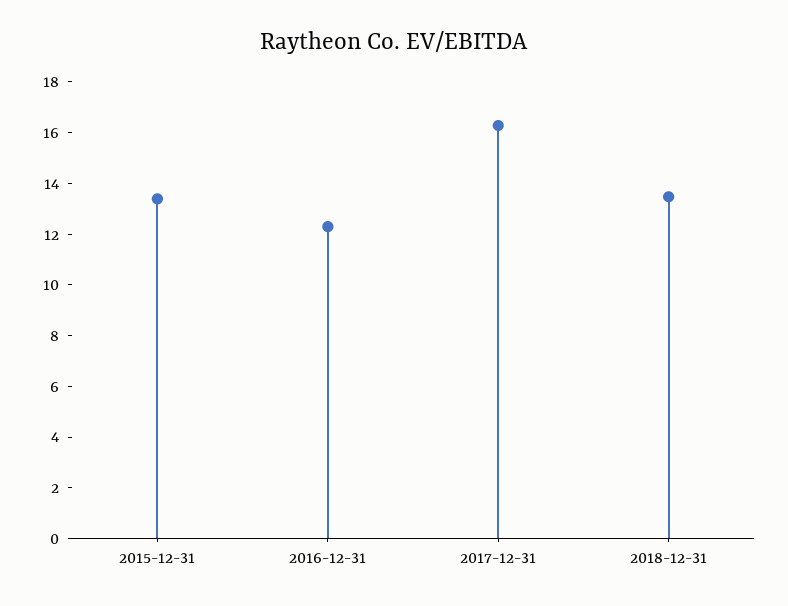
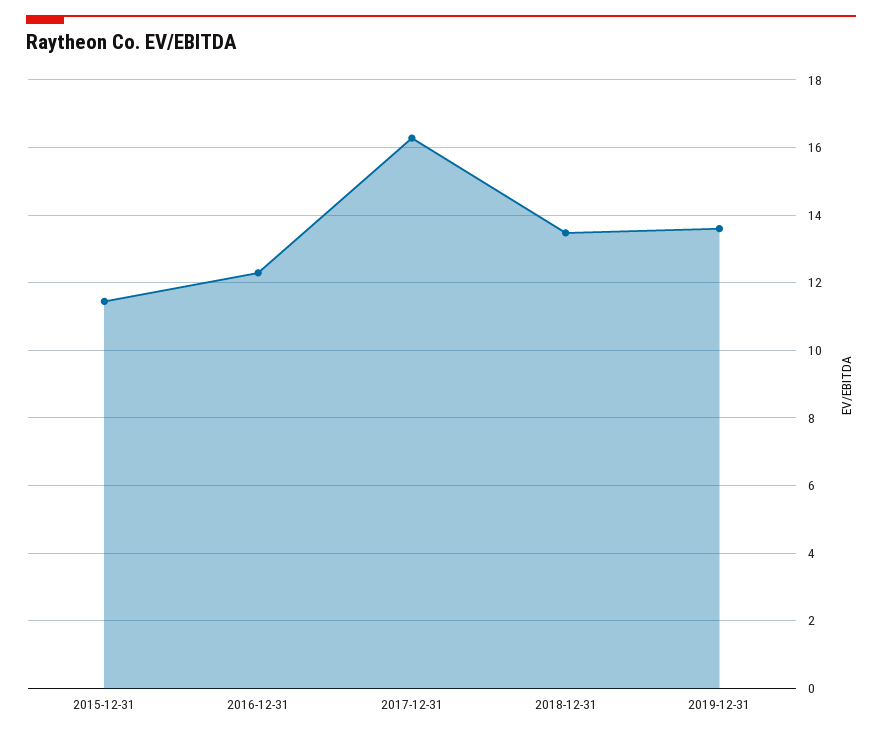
2015-12-31: 13.5 -> 11.4
2019-12-31: none -> 13.6

